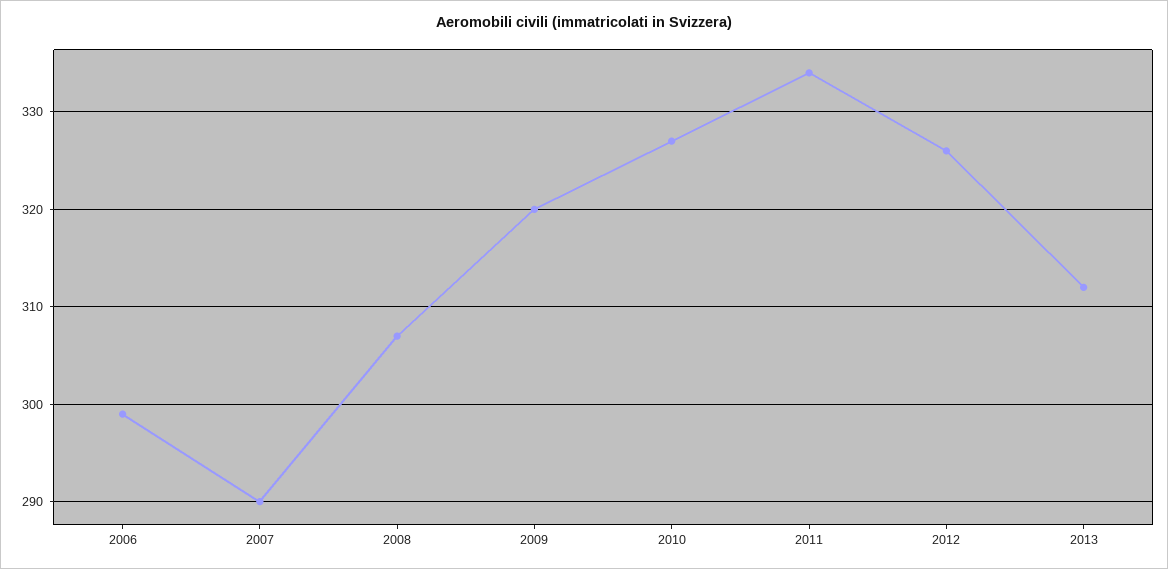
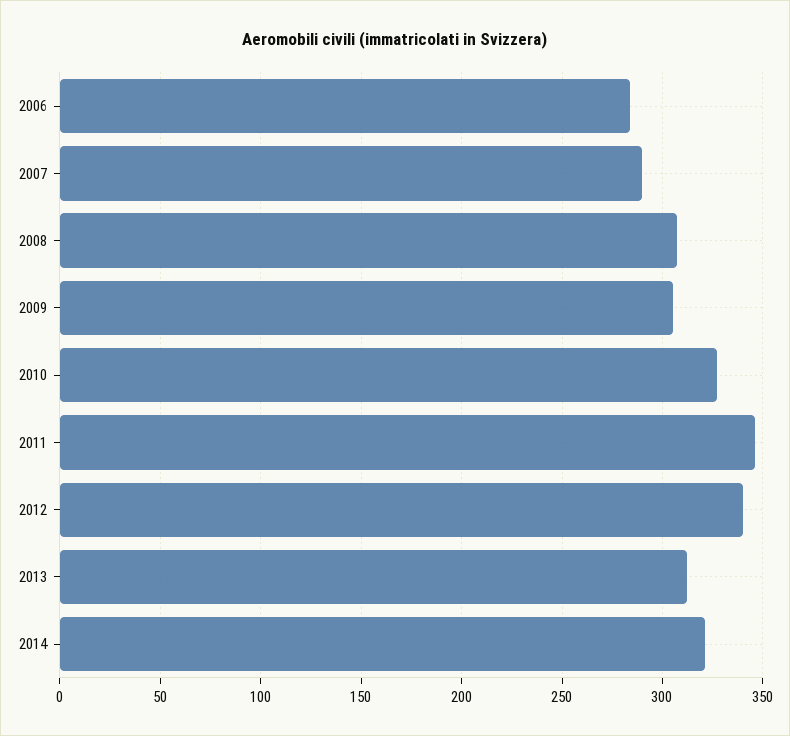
2006: 299 -> 285
2009: 320 -> 305
2011: 334 -> 345
2012: 326 -> 340
2014: none -> 320

